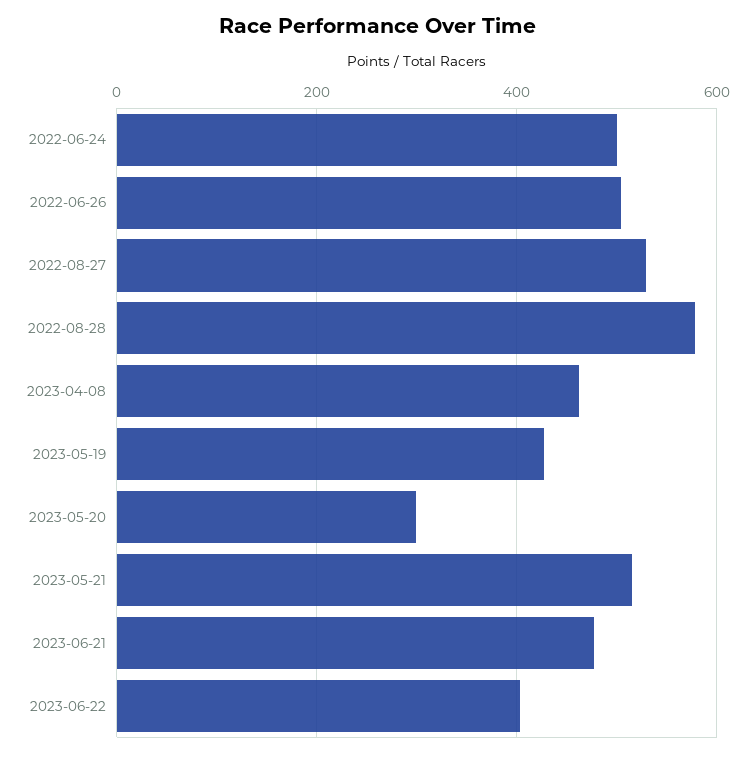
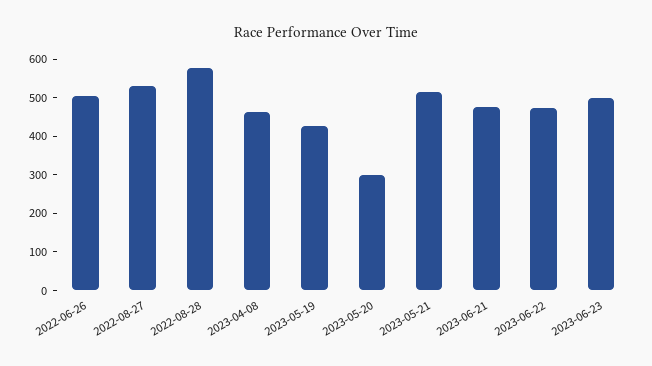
2022-06-24: 500 -> none
2023-06-22: 400 -> 475
2023-06-23: none -> 500

